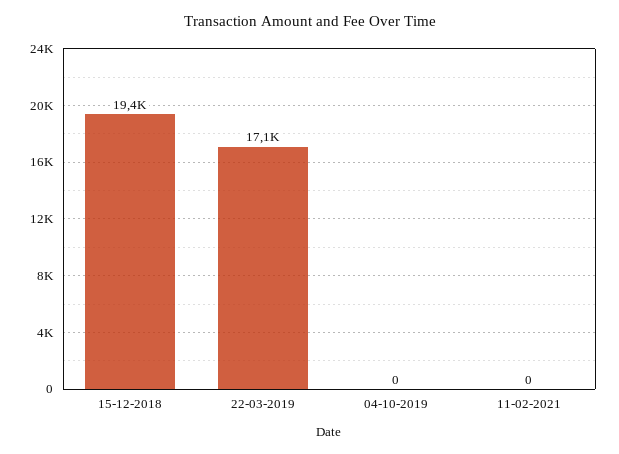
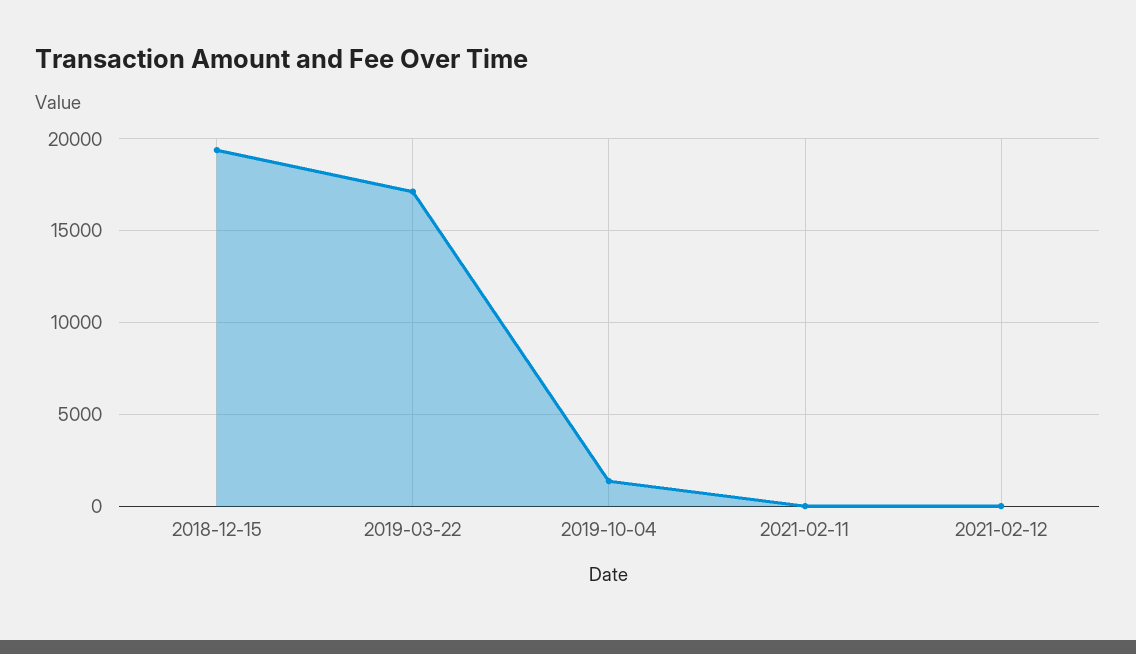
04-10-2019: 0 -> 1500
2021-02-12: none -> 0

